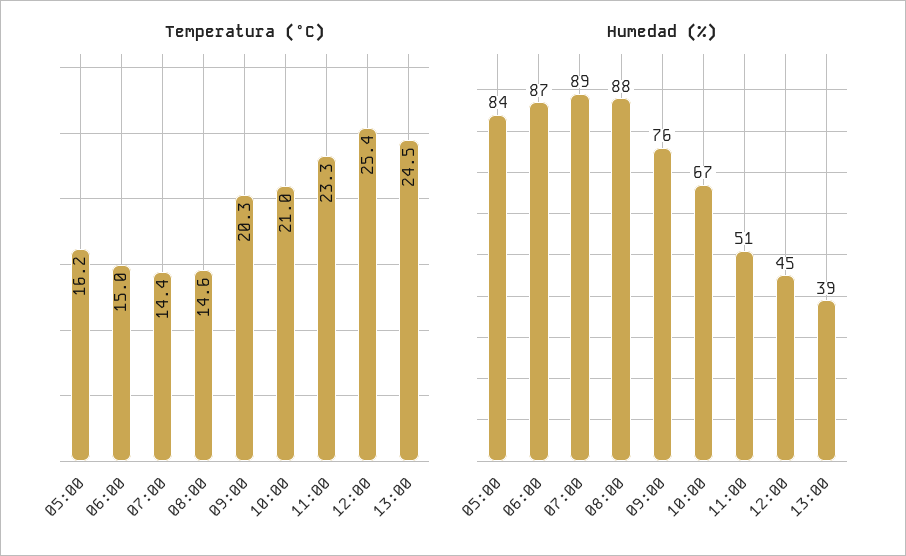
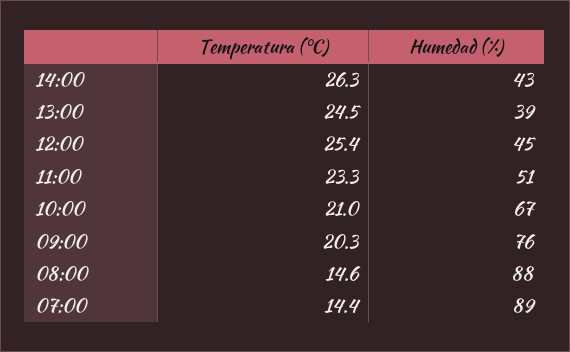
Temperatura (°C), 05:00: 16.2 -> none
Temperatura (°C), 06:00: 15 -> none
Humedad (%), 05:00: 84 -> none
Humedad (%), 06:00: 87 -> none
Temperatura (°C), 14:00: none -> 26.3
Humedad (%), 14:00: none -> 43

